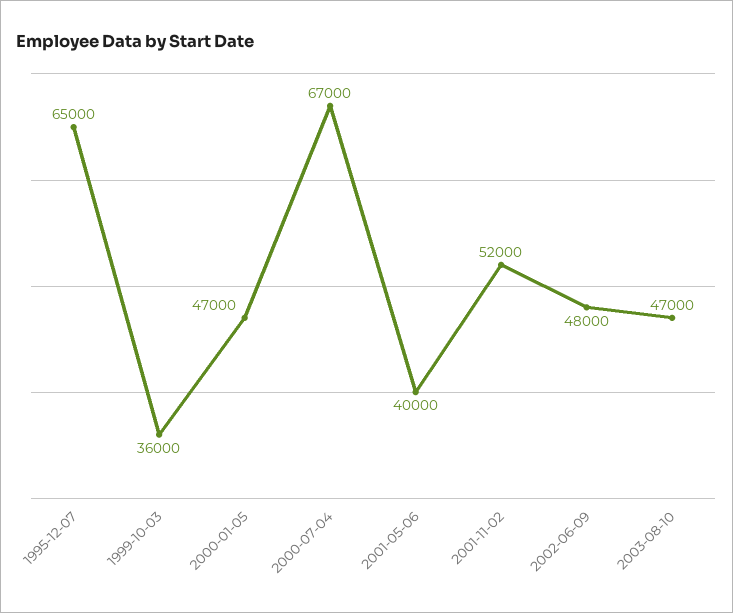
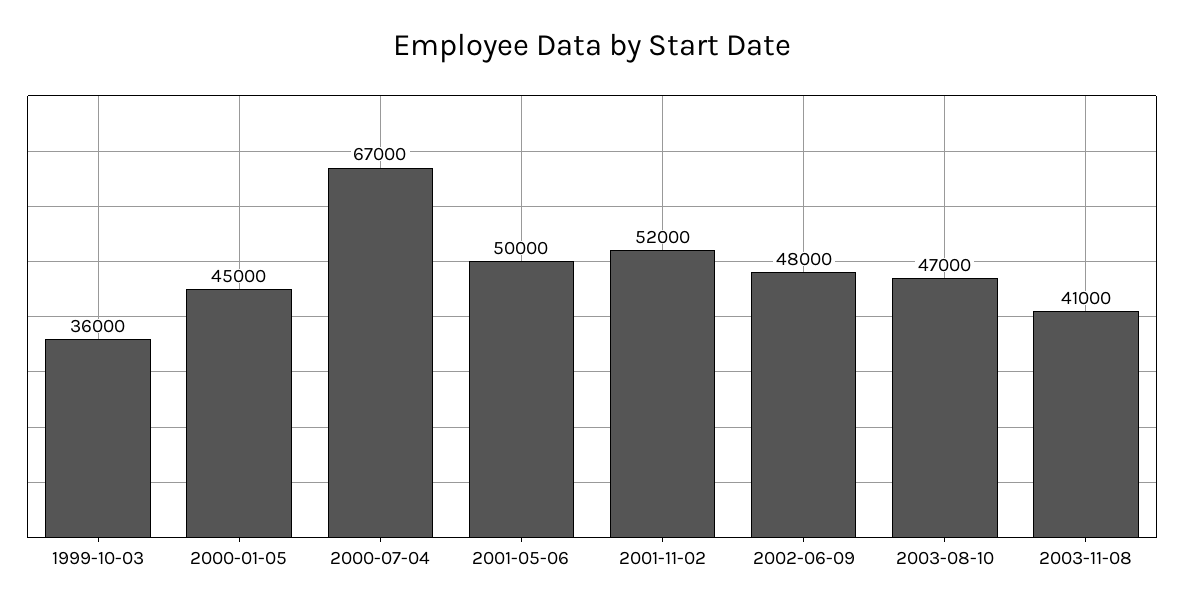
1995-12-07: 65000 -> none
2000-01-05: 47000 -> 45000
2001-05-06: 40000 -> 50000
2003-11-08: none -> 41000

